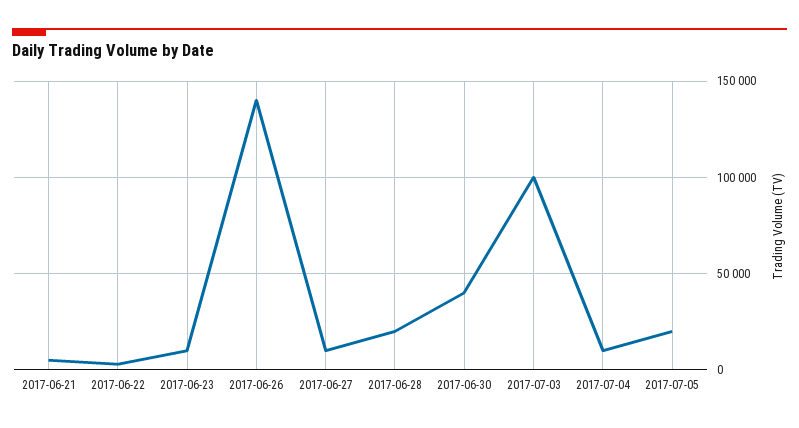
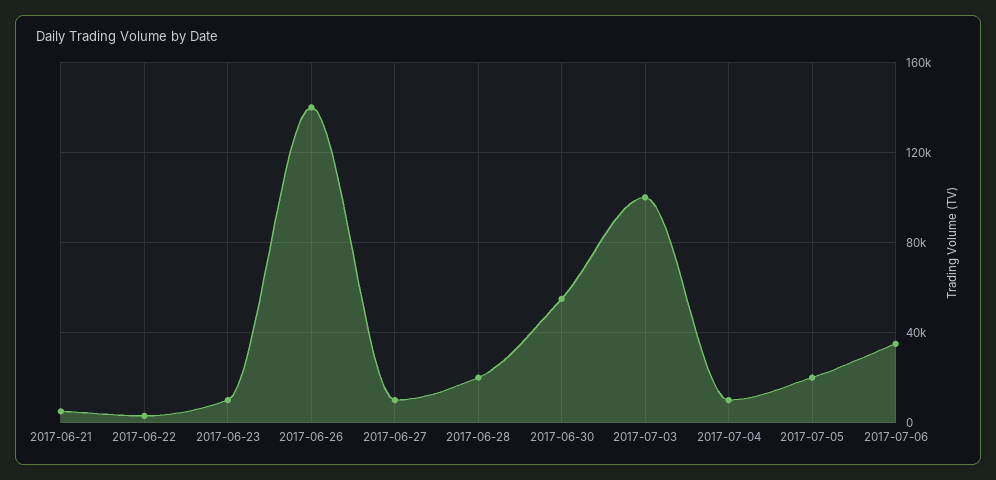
2017-06-30: 40000 -> 55000
2017-07-06: none -> 35000

